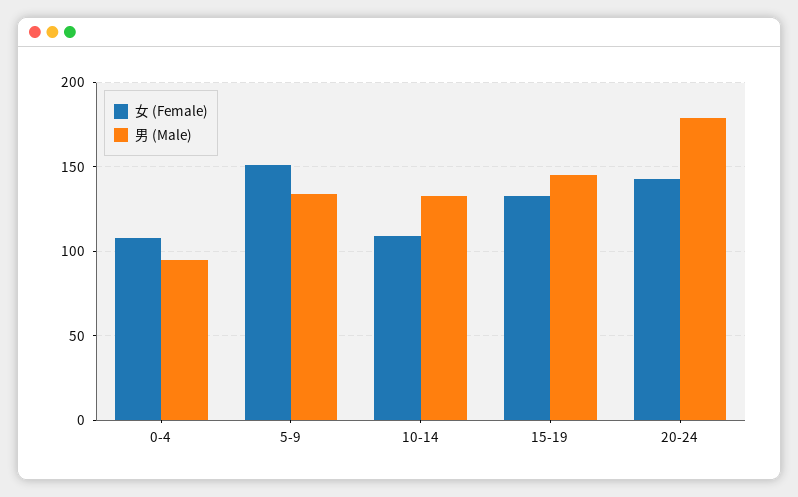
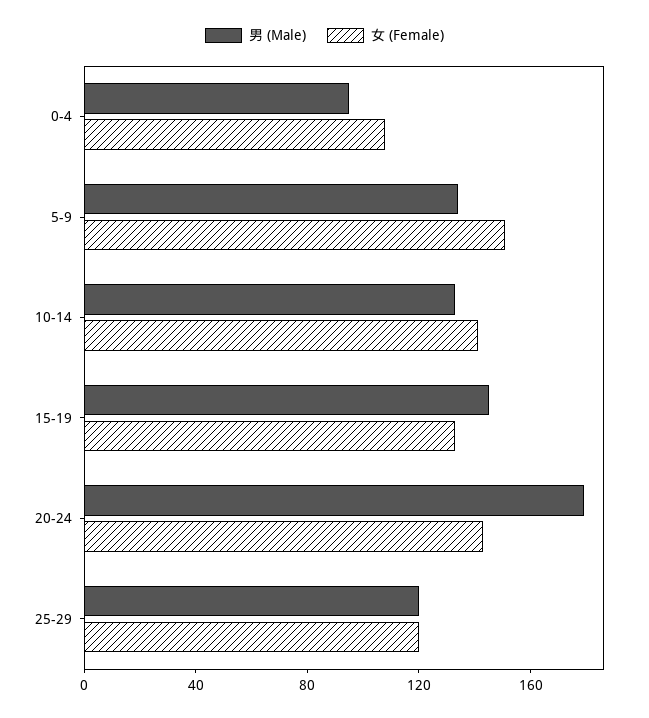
女 (Female), 10-14: 110 -> 140
男 (Male), 25-29: none -> 120
女 (Female), 25-29: none -> 120

